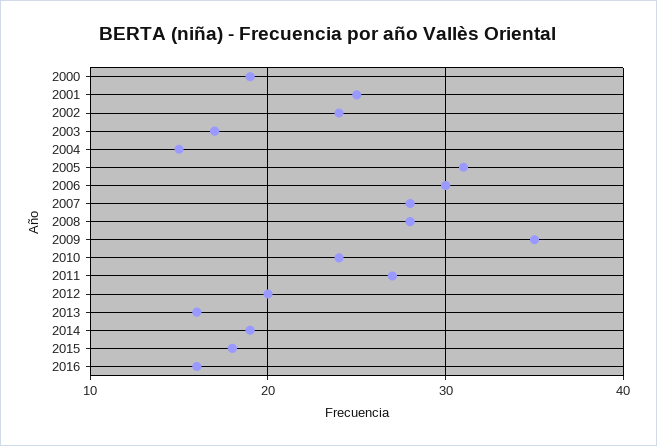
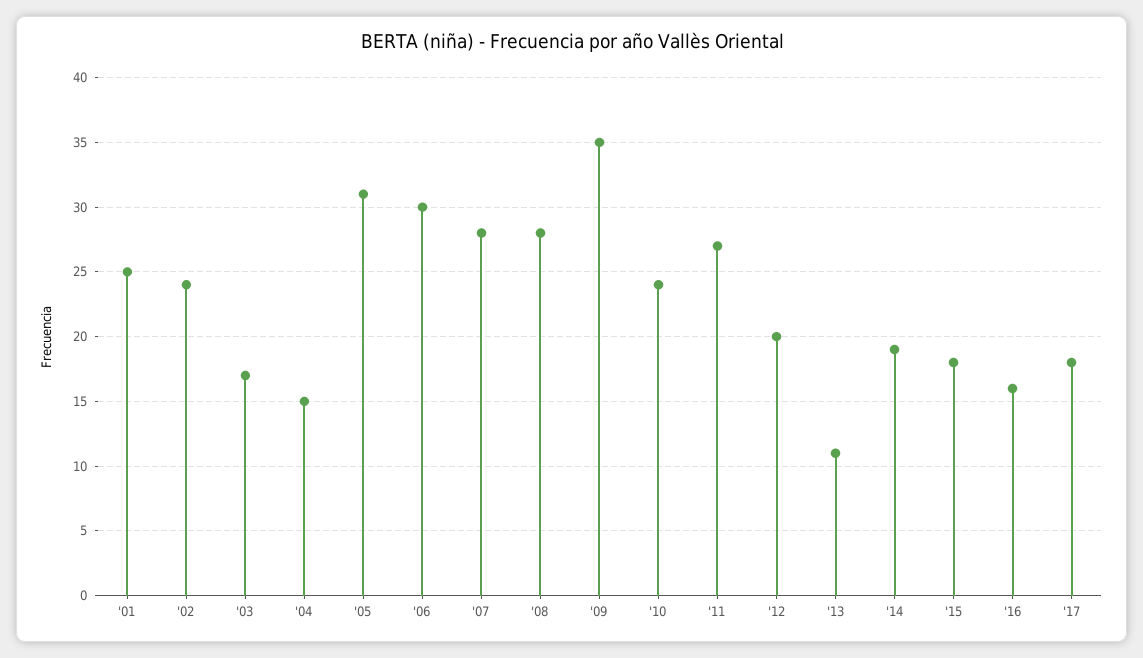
2000: 19 -> none
2013: 16 -> 11
'17: none -> 18

